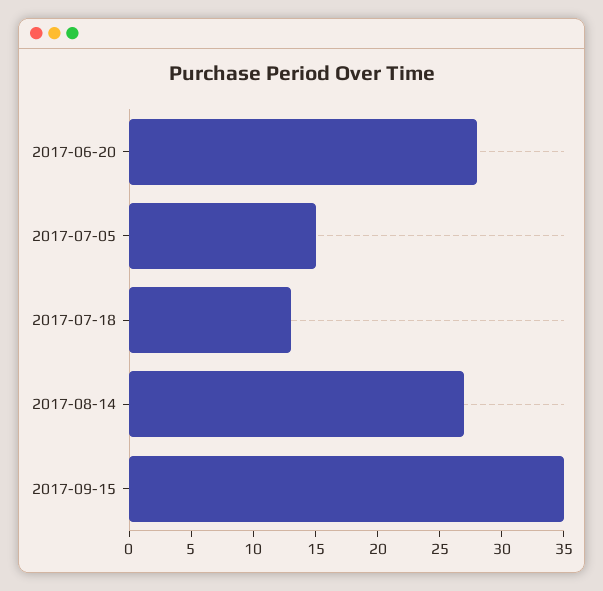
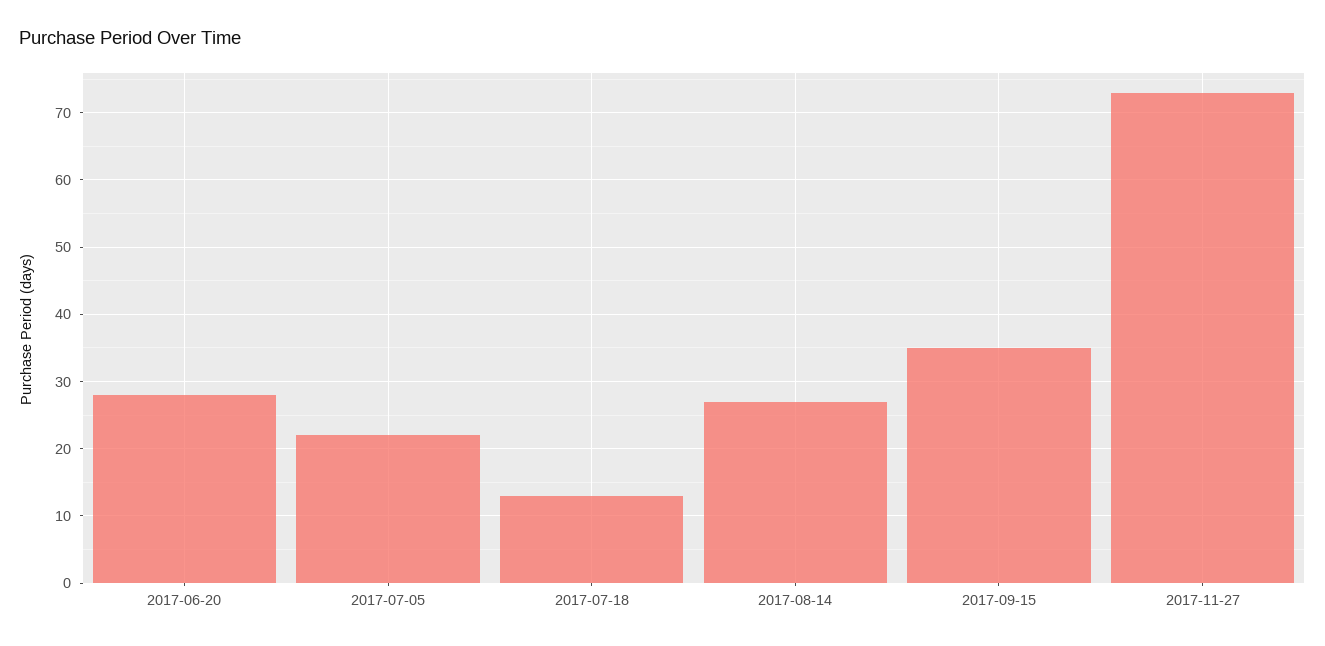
2017-07-05: 15 -> 22
2017-11-27: none -> 73

